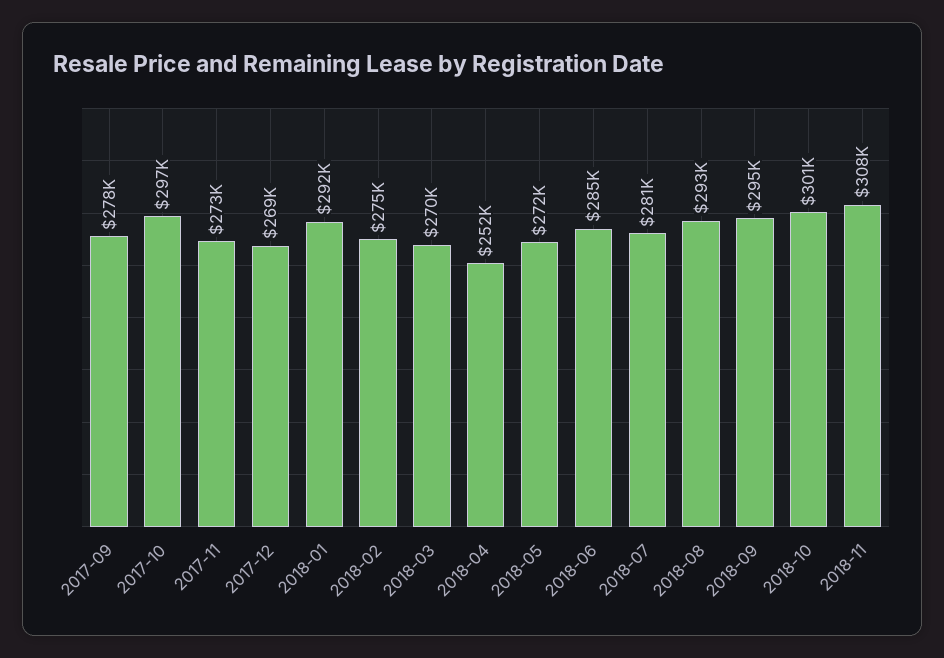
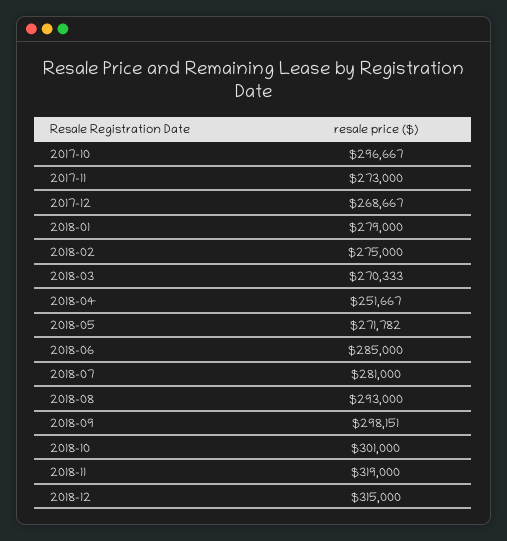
2017-09: 278000 -> none
2018-01: 292000 -> 279000
2018-09: 295000 -> 298151
2018-11: 308000 -> 319000
2018-12: none -> 315000

